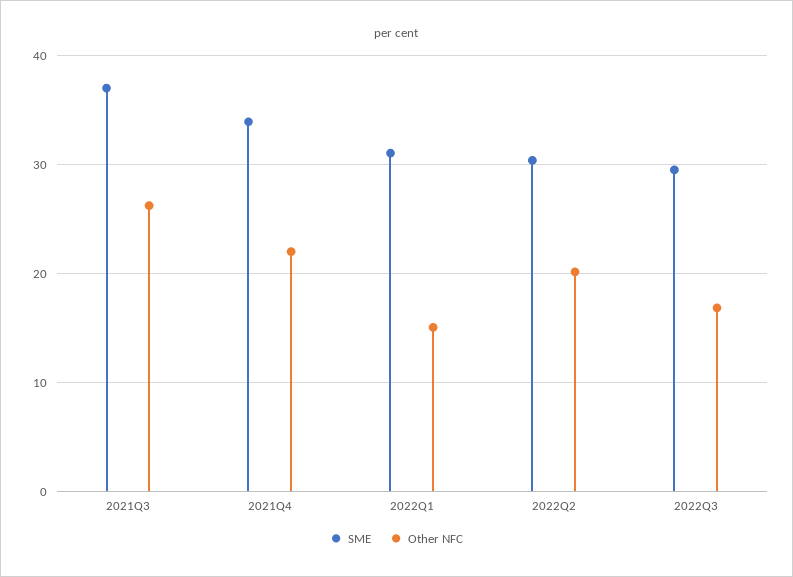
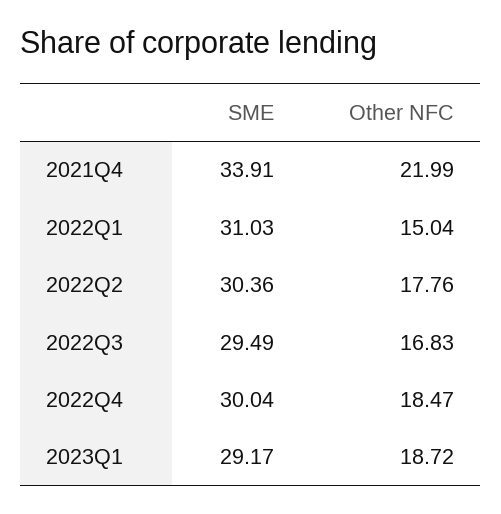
SME, 2021Q3: 37 -> none
Other NFC, 2021Q3: 26 -> none
Other NFC, 2022Q2: 20 -> 17.76
SME, 2022Q4: none -> 30.04
Other NFC, 2022Q4: none -> 18.47
SME, 2023Q1: none -> 29.17
Other NFC, 2023Q1: none -> 18.72

